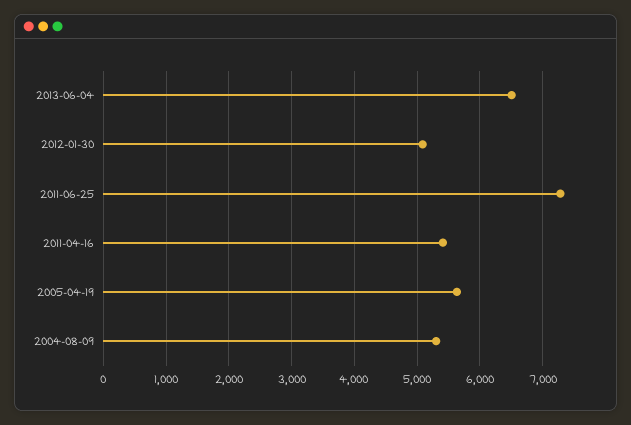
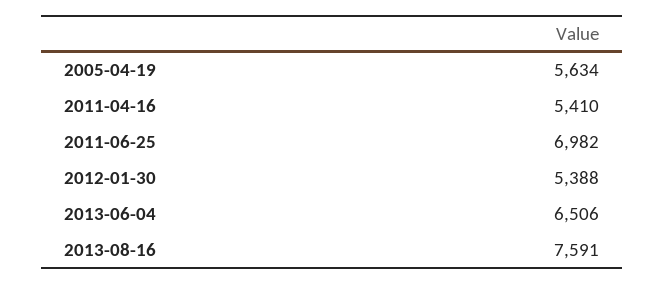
2012-01-30: 5100 -> 5388
2011-06-25: 7300 -> 6982
2004-08-09: 5300 -> none
2013-08-16: none -> 7591

